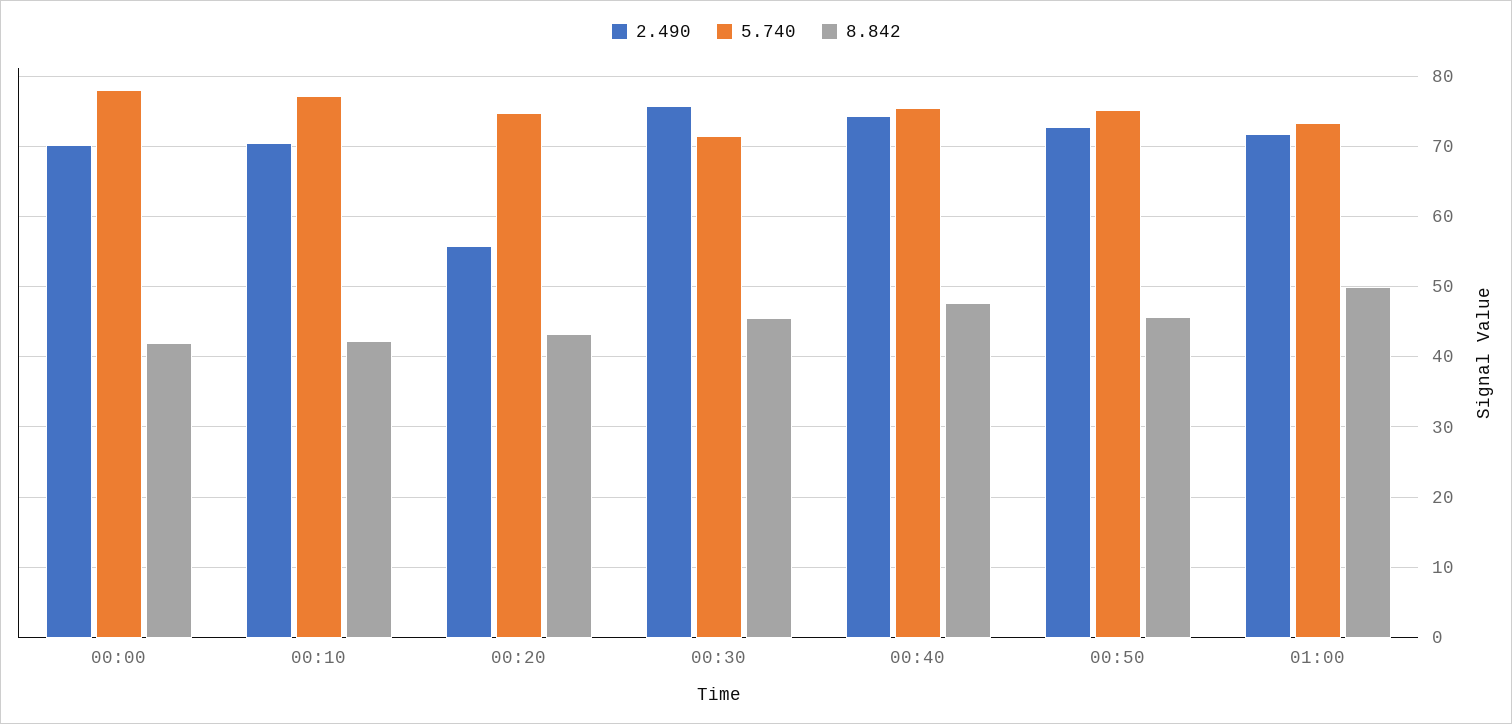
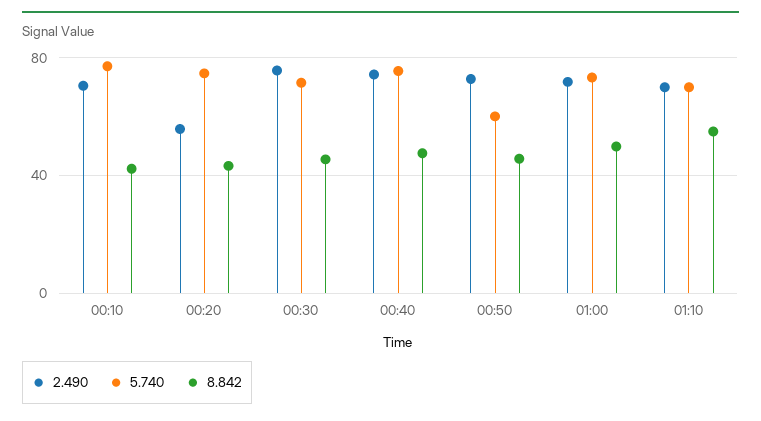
2.490, 00:00: 70 -> none
5.740, 00:00: 78 -> none
8.842, 00:00: 42 -> none
5.740, 00:50: 75 -> 60
2.490, 01:10: none -> 70
5.740, 01:10: none -> 70
8.842, 01:10: none -> 55

